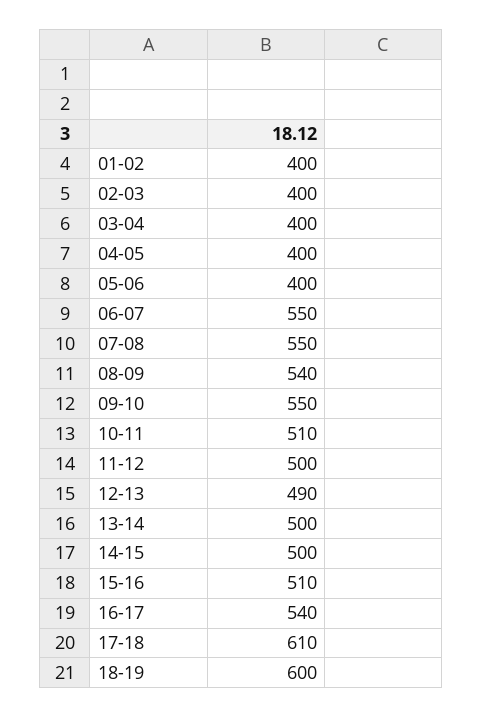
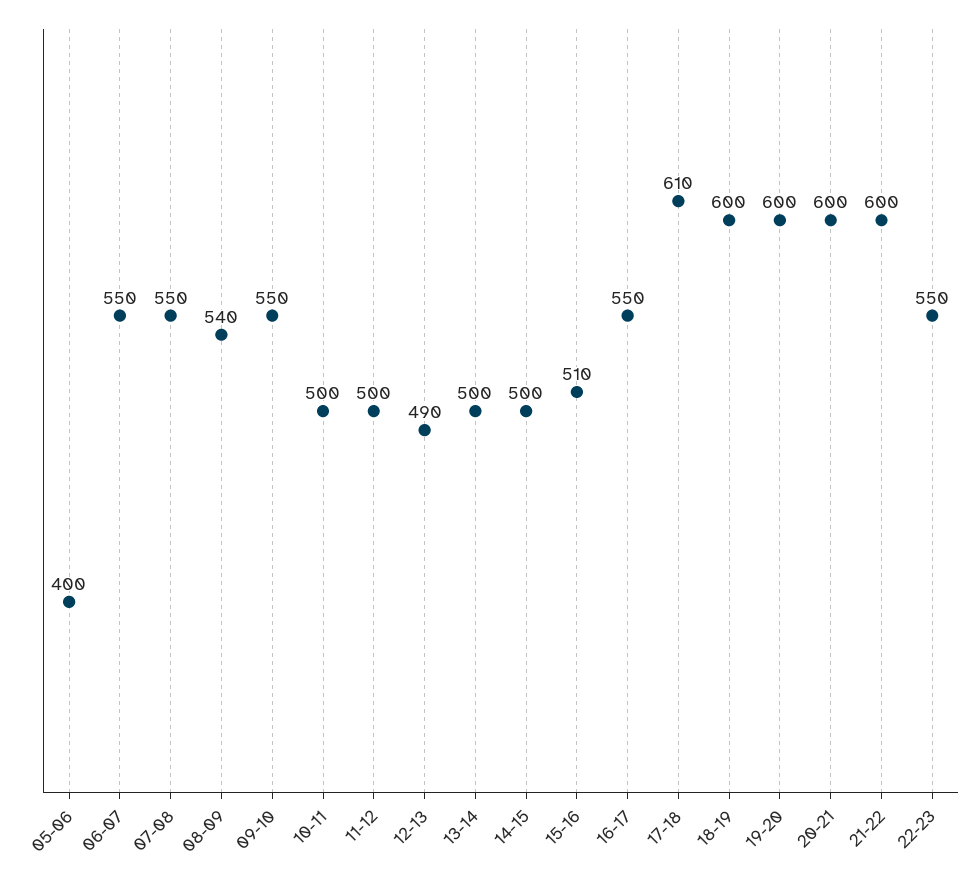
01-02: 400 -> none
02-03: 400 -> none
03-04: 400 -> none
04-05: 400 -> none
10-11: 510 -> 500
16-17: 540 -> 550
19-20: none -> 600
20-21: none -> 600
21-22: none -> 600
22-23: none -> 550

